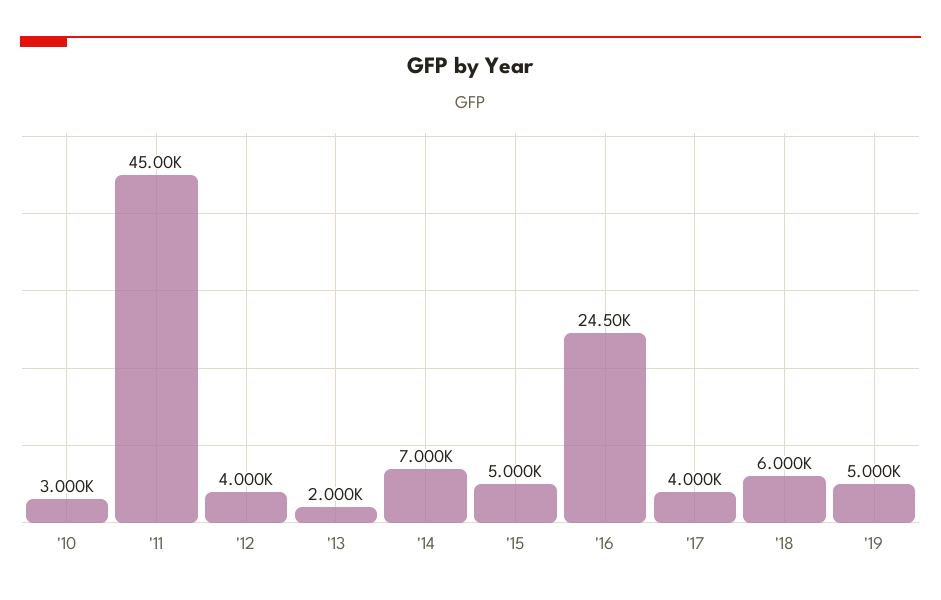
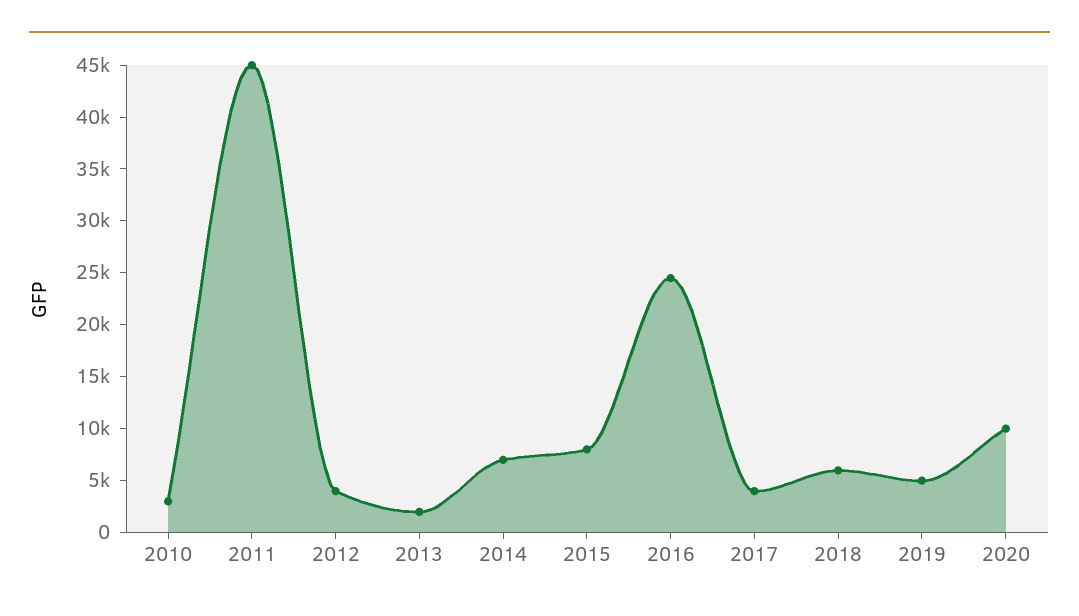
'15: 5000 -> 8000
2020: none -> 10000

